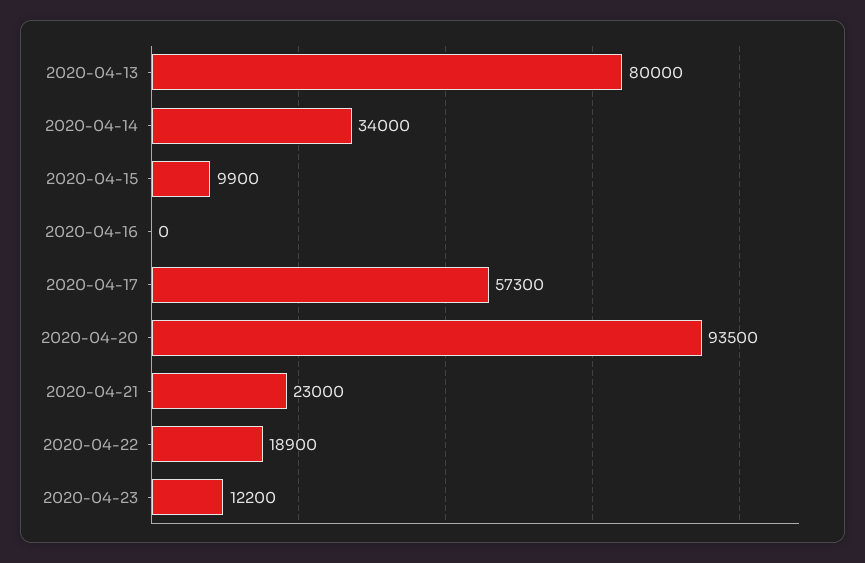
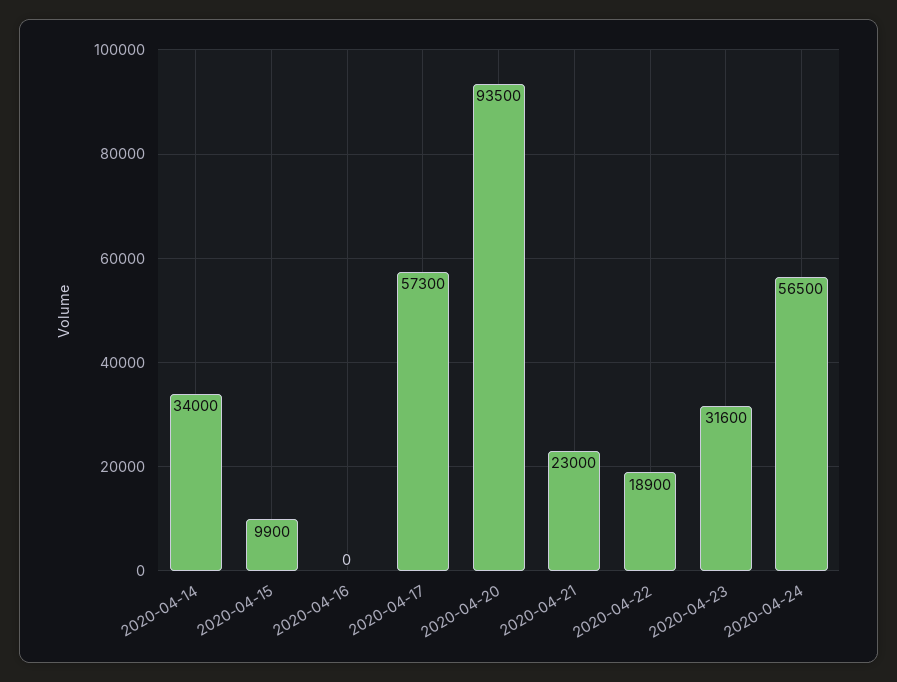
2020-04-13: 80000 -> none
2020-04-23: 12200 -> 31600
2020-04-24: none -> 56500

